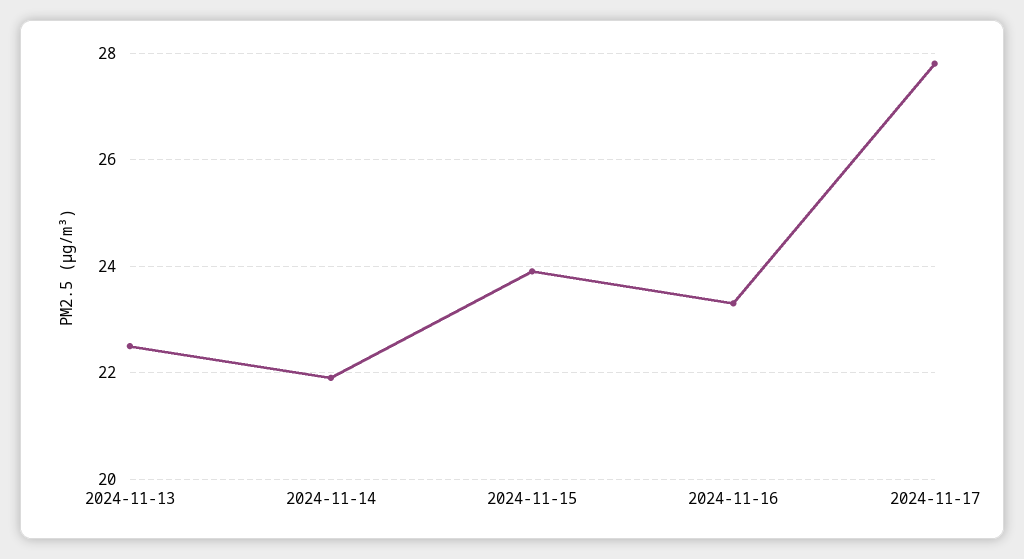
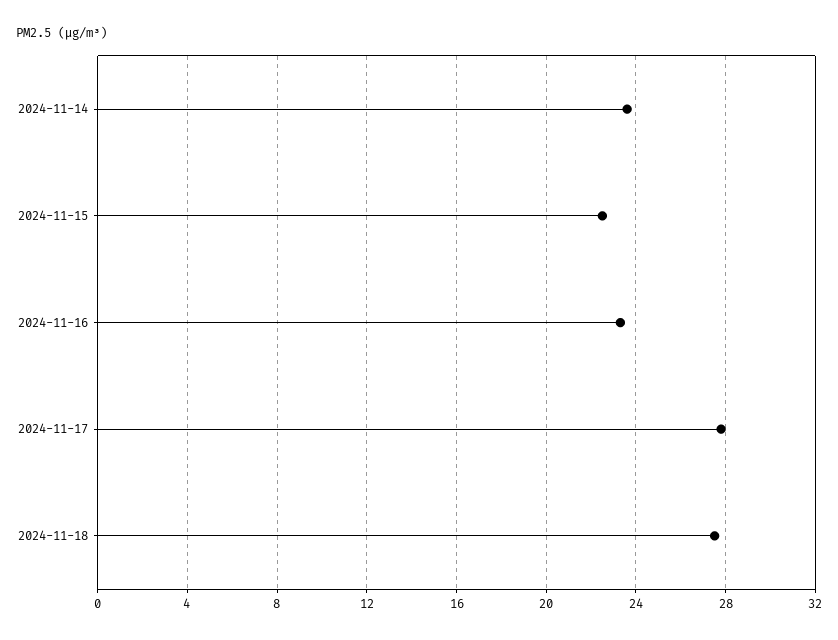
2024-11-13: 22.5 -> none
2024-11-14: 22 -> 23.5
2024-11-15: 24 -> 22.5
2024-11-18: none -> 27.5

